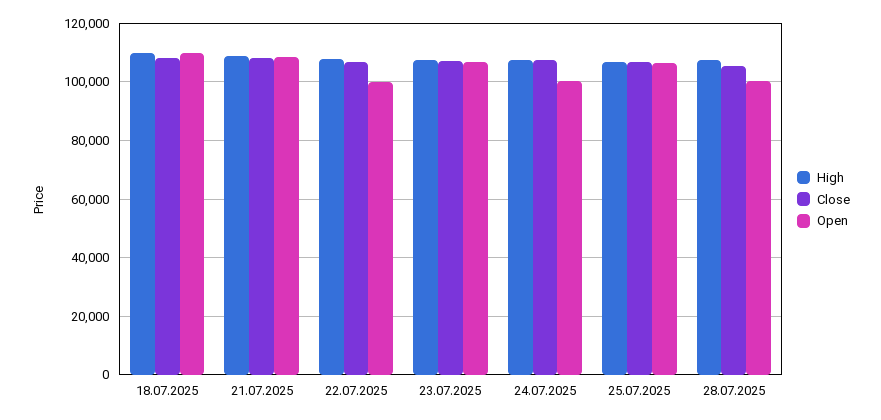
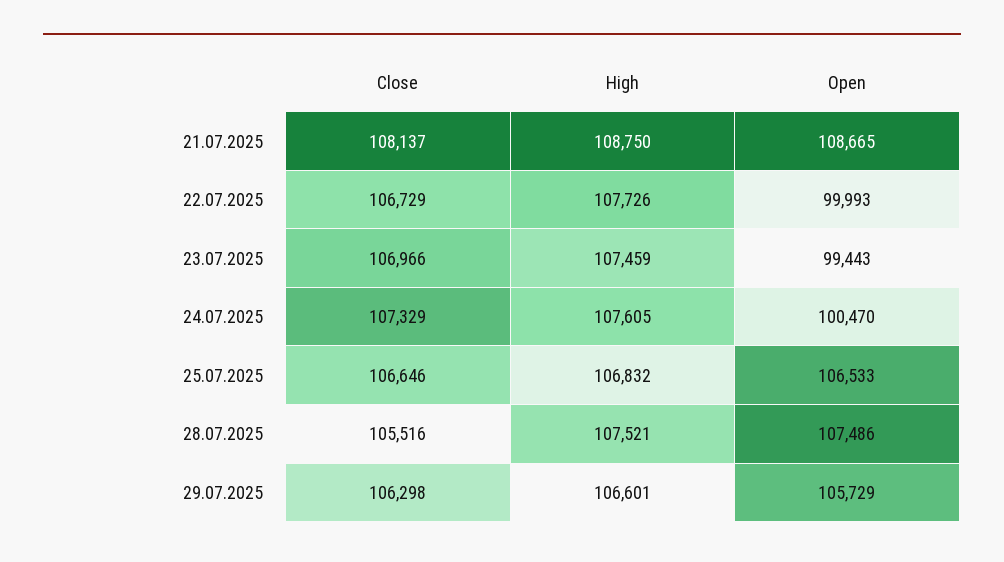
High, 18.07.2025: 110000 -> none
Close, 18.07.2025: 107500 -> none
Open, 18.07.2025: 110000 -> none
Open, 23.07.2025: 107500 -> 99443
Open, 28.07.2025: 100000 -> 107486
Close, 29.07.2025: none -> 106298
High, 29.07.2025: none -> 106601
Open, 29.07.2025: none -> 105729

